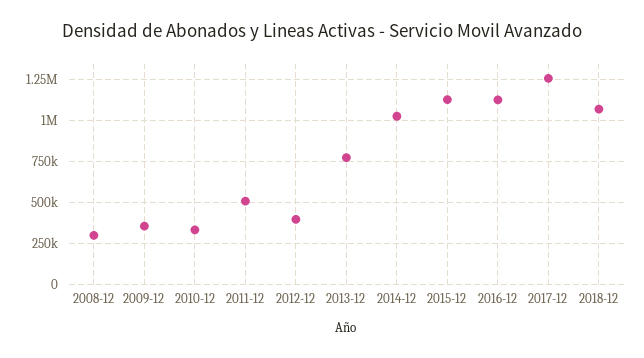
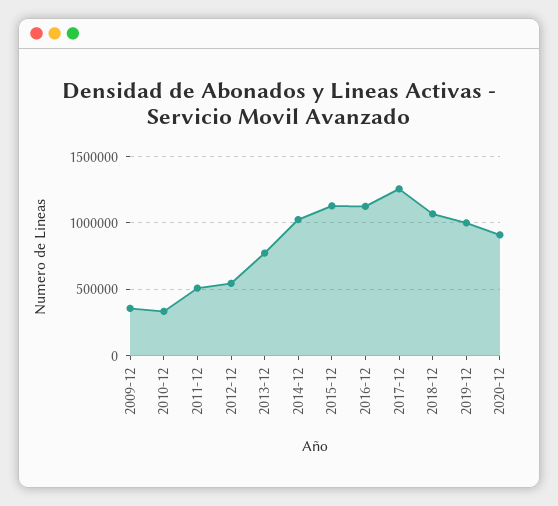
2008-12: 300000 -> none
2012-12: 400000 -> 550000
2019-12: none -> 1000000
2020-12: none -> 900000

